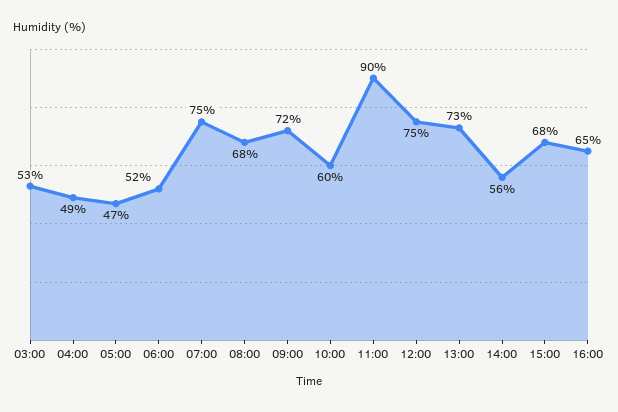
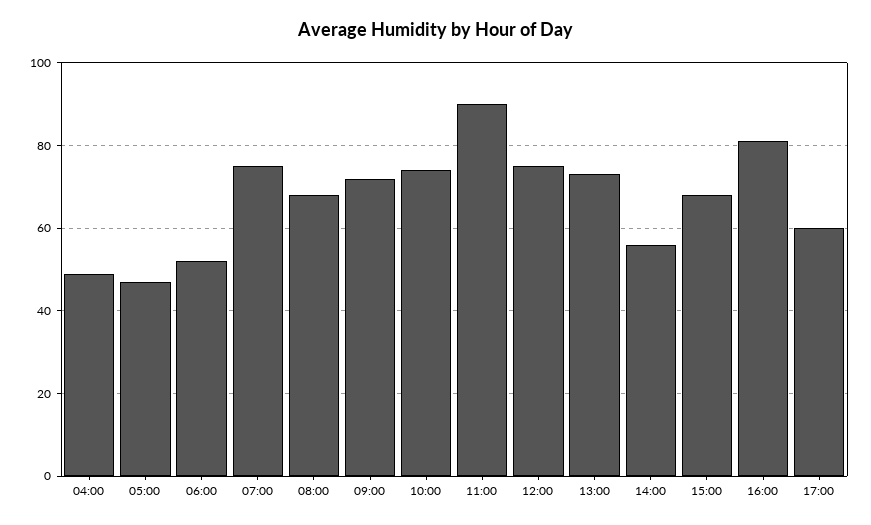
03:00: 53 -> none
10:00: 60 -> 75
16:00: 65 -> 80
17:00: none -> 60

